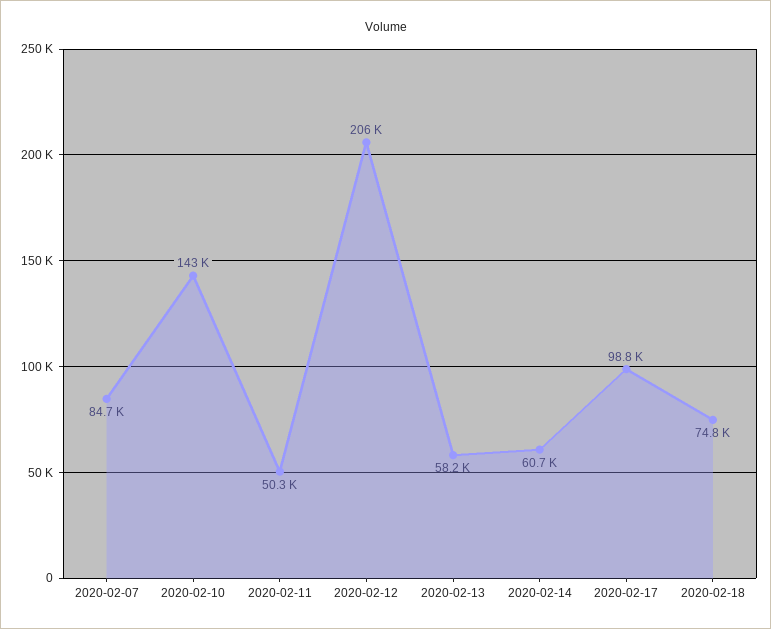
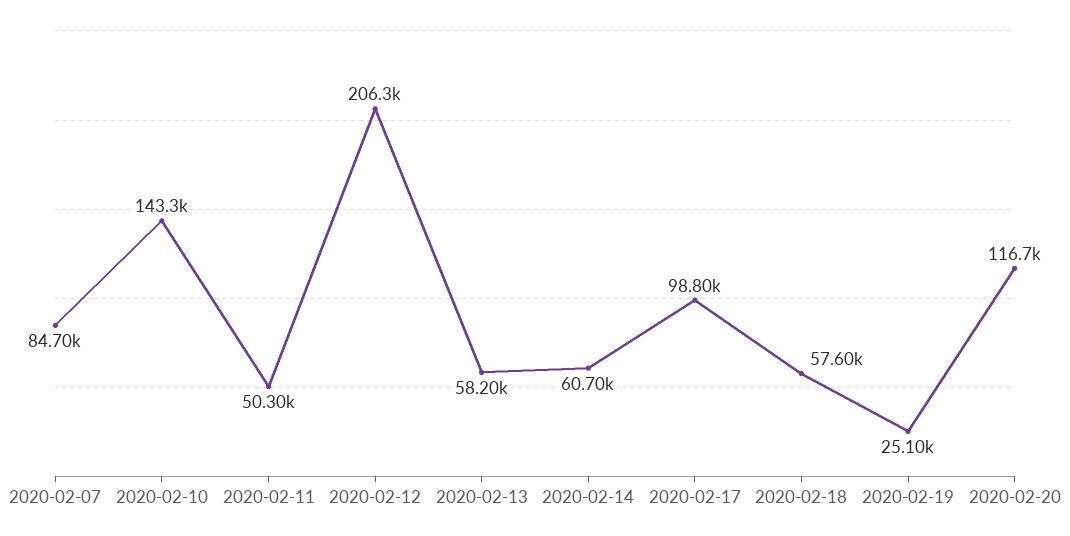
2020-02-18: 74800 -> 57600
2020-02-19: none -> 25100
2020-02-20: none -> 116700

